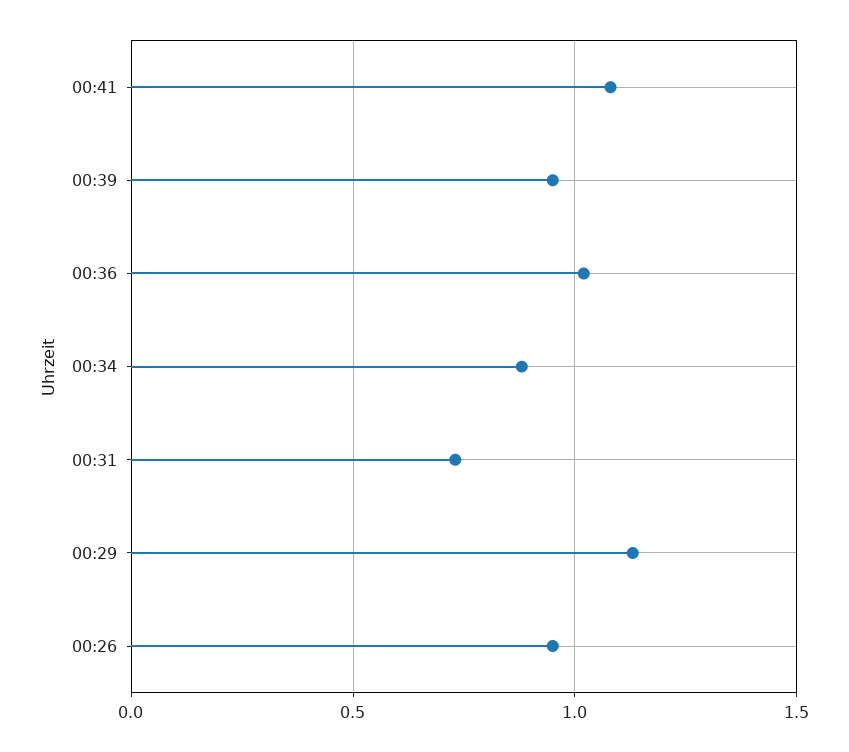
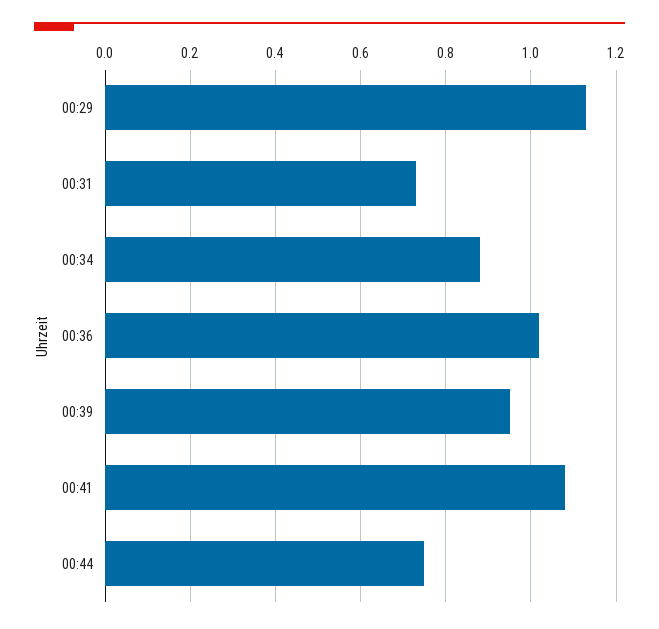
00:26: 0.95 -> none
00:44: none -> 0.75

